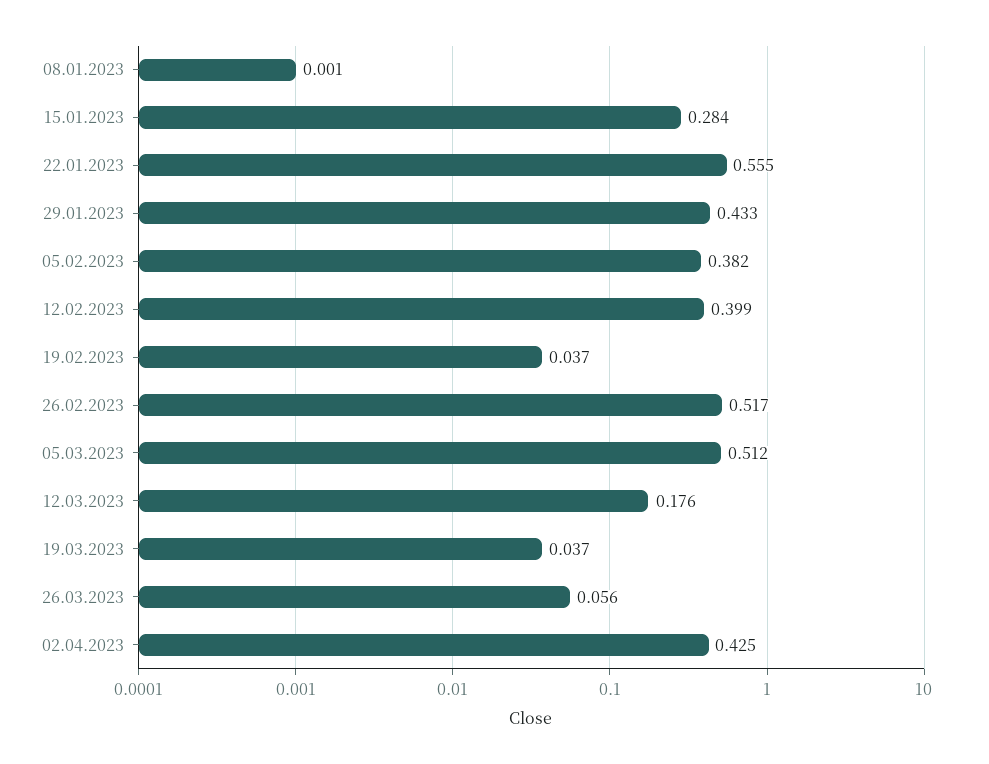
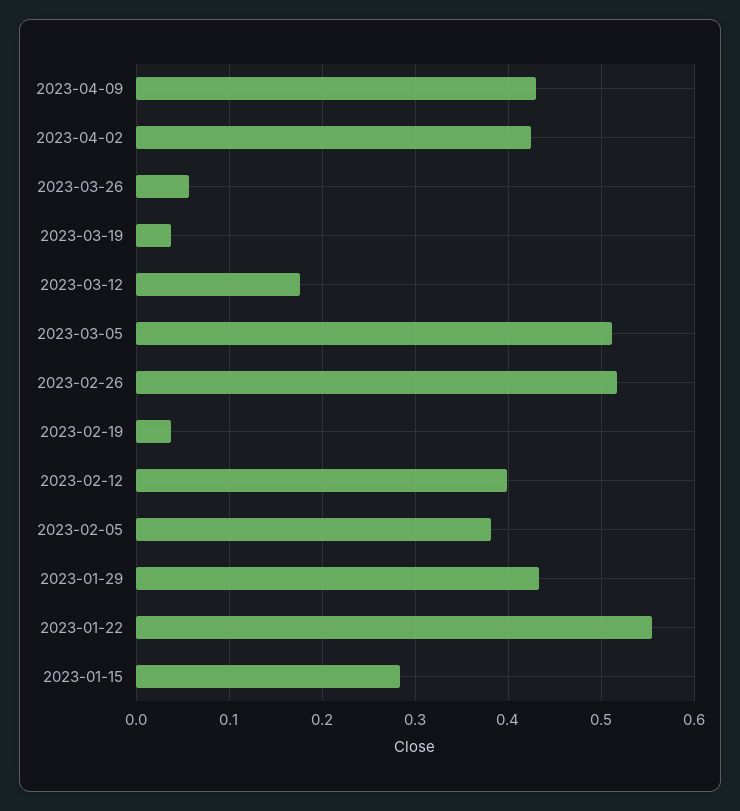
08.01.2023: 0.001 -> none
2023-04-09: none -> 0.43

